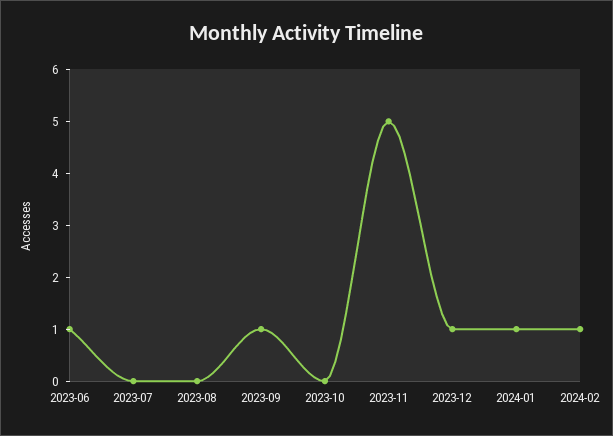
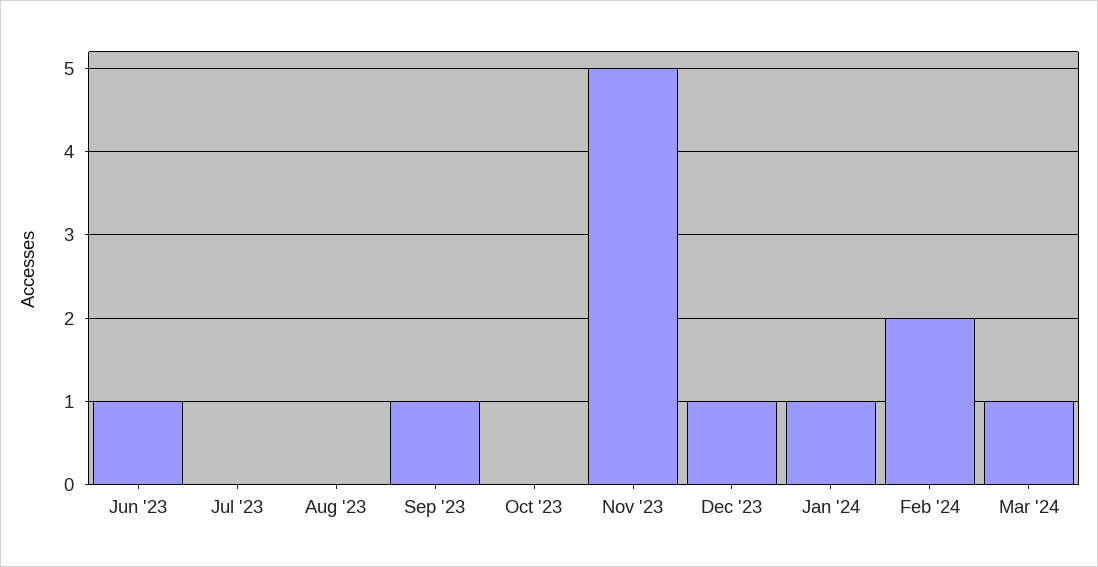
2024-02: 1 -> 2
Mar '24: none -> 1

